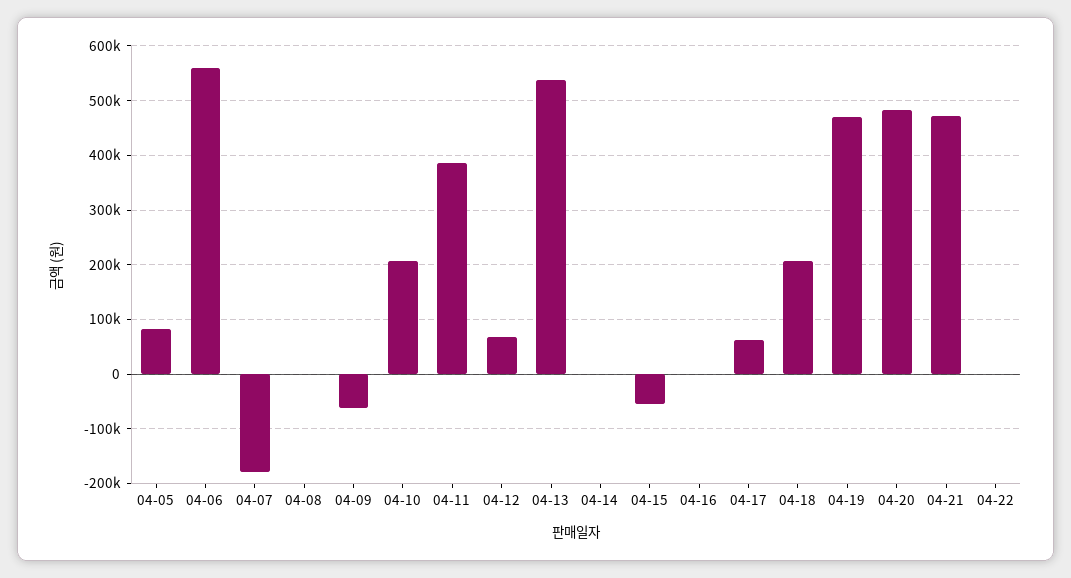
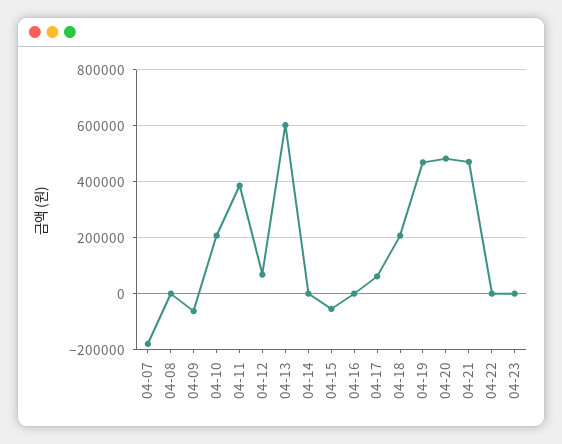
04-05: 80000 -> none
04-06: 560000 -> none
04-13: 540000 -> 600000
04-23: none -> 0

